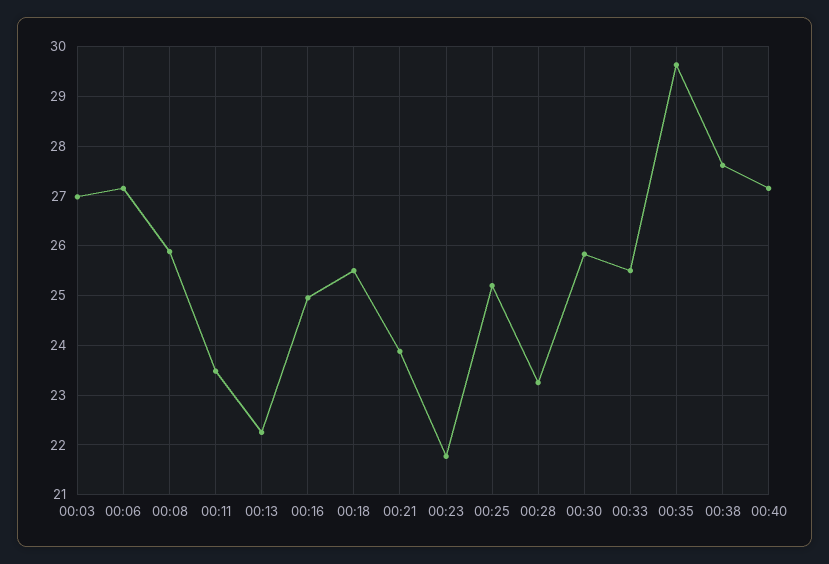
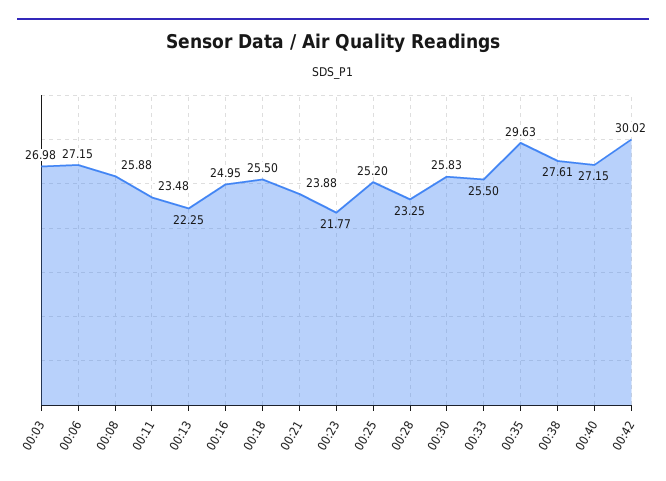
00:42: none -> 30.02

